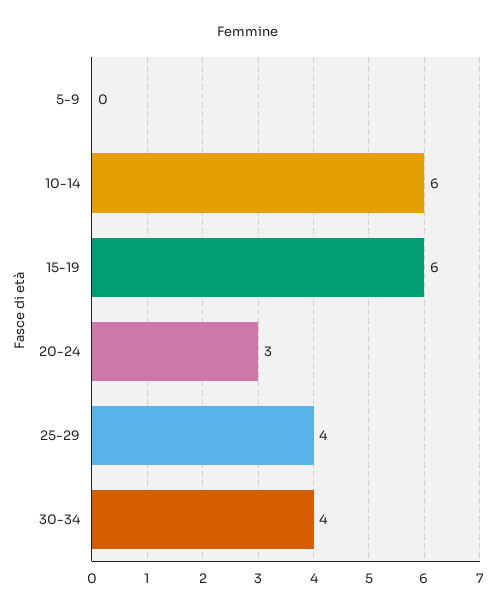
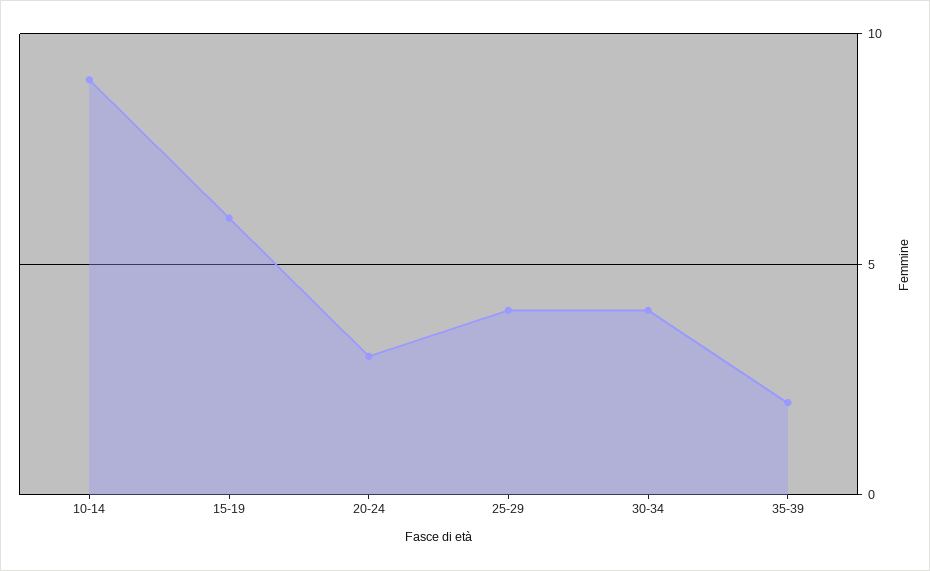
5-9: 0 -> none
10-14: 6 -> 9
35-39: none -> 2

